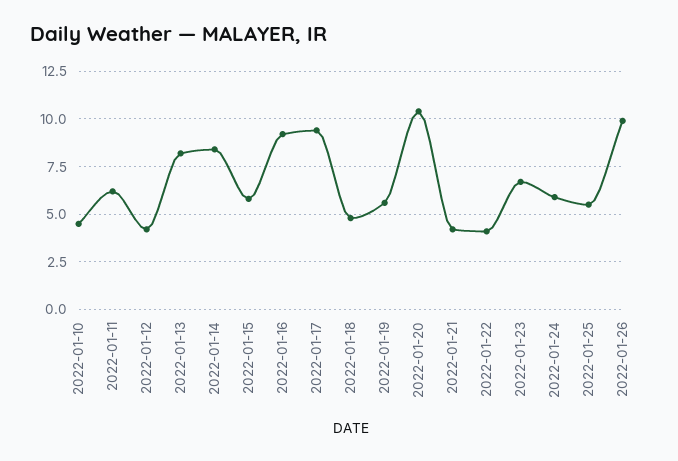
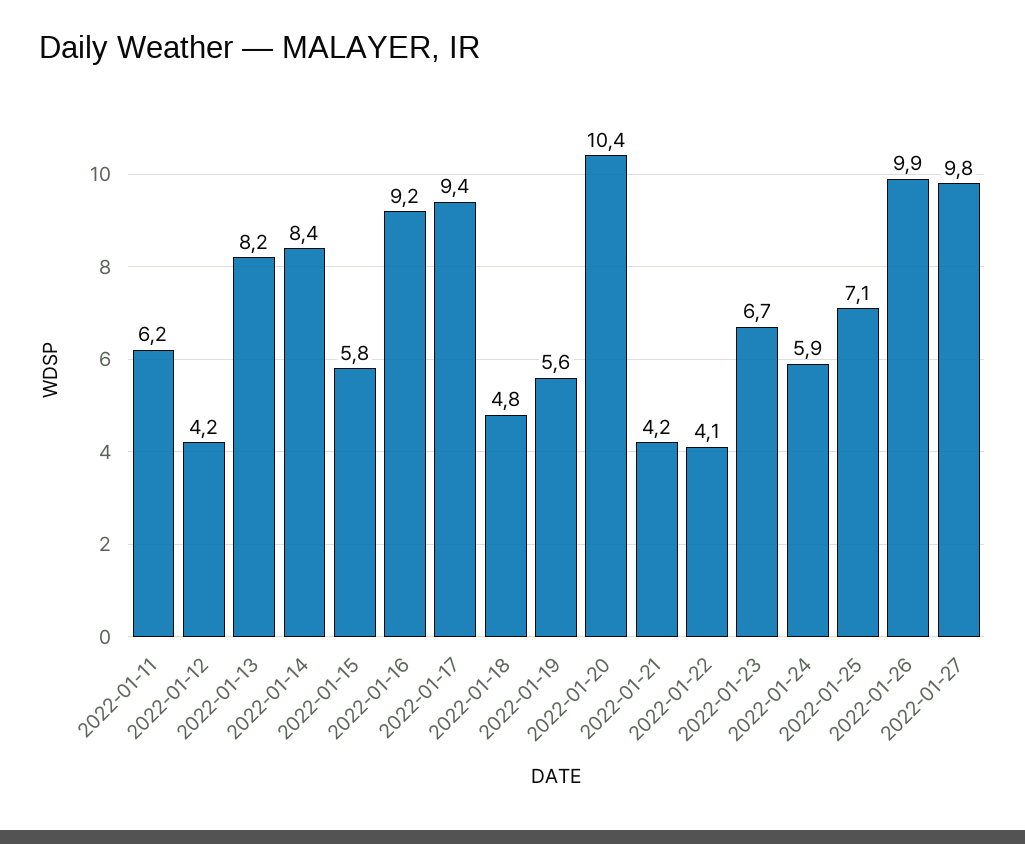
2022-01-10: 4.5 -> none
2022-01-25: 5.5 -> 7.1
2022-01-27: none -> 9.8

